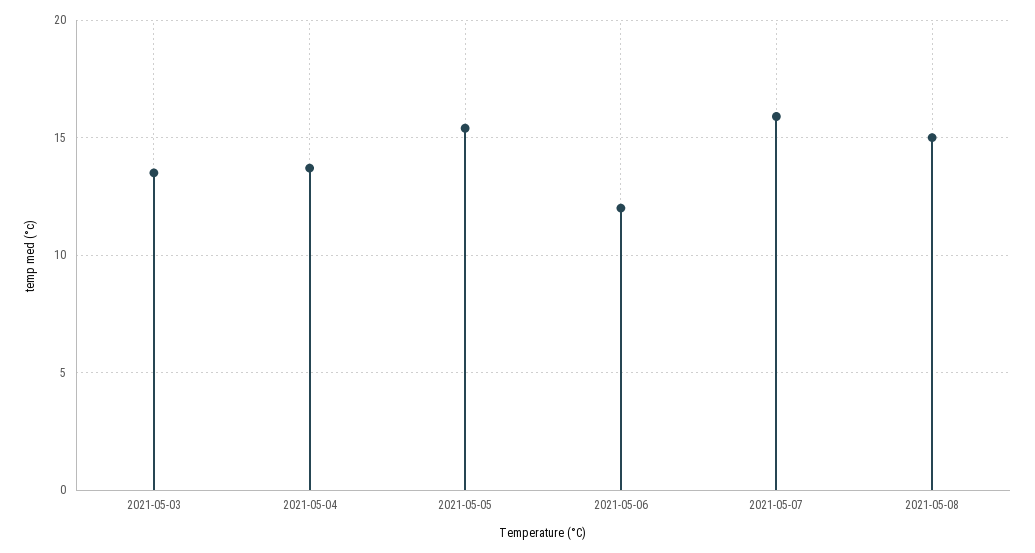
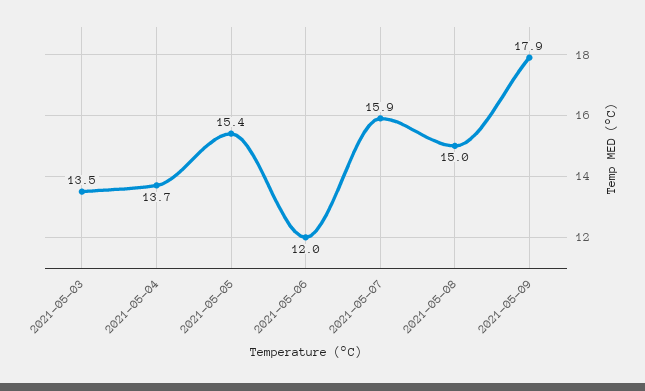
2021-05-09: none -> 17.9

